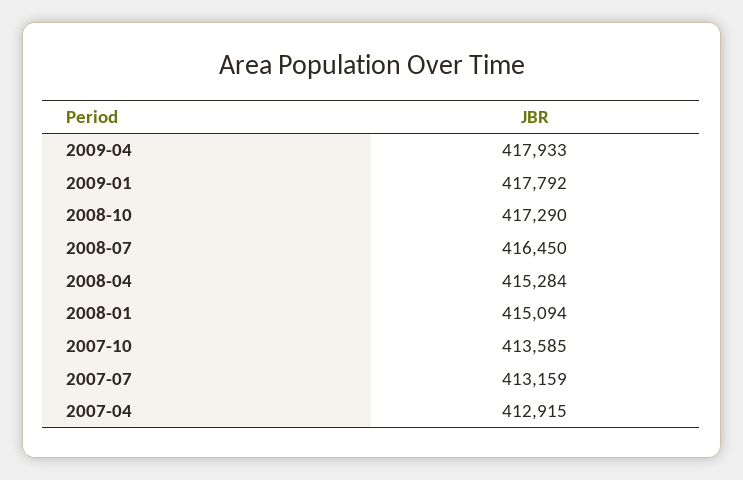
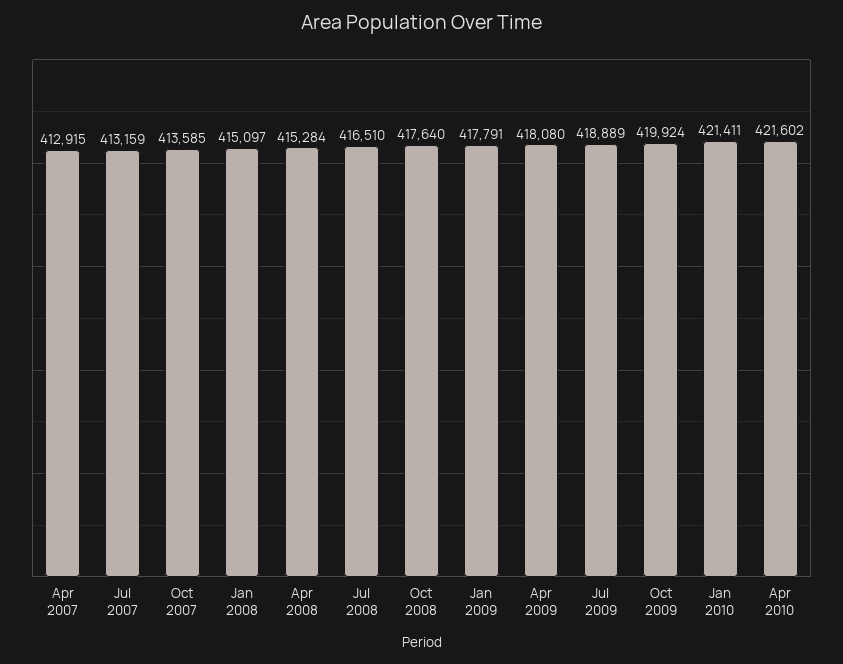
2009-04: 417933 -> 418080
2009-01: 417792 -> 417791
2008-10: 417290 -> 417640
2008-07: 416450 -> 416510
2008-01: 415094 -> 415097
Jul 2009: none -> 418889
Oct 2009: none -> 419924
Jan 2010: none -> 421411
Apr 2010: none -> 421602

